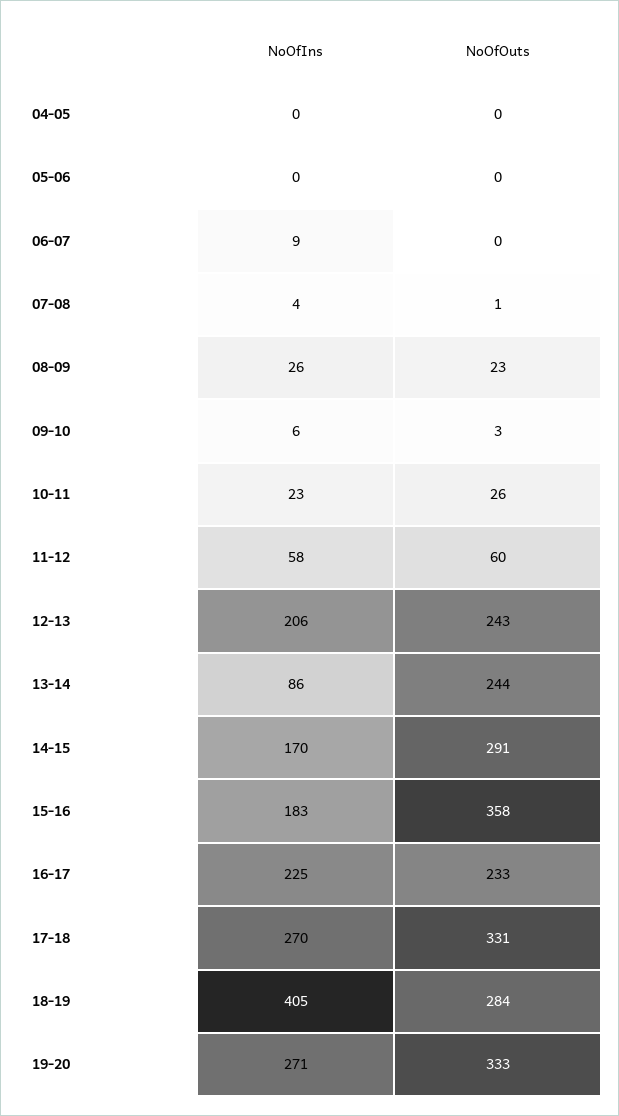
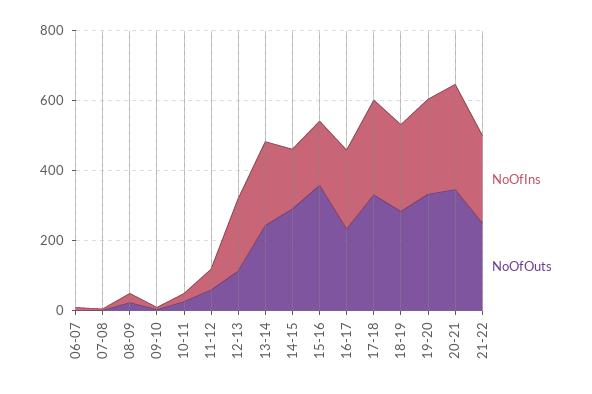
NoOfIns, 04-05: 0 -> none
NoOfOuts, 04-05: 0 -> none
NoOfIns, 05-06: 0 -> none
NoOfOuts, 05-06: 0 -> none
NoOfOuts, 12-13: 243 -> 100
NoOfIns, 13-14: 86 -> 250
NoOfIns, 18-19: 405 -> 250
NoOfIns, 20-21: none -> 300
NoOfOuts, 20-21: none -> 350
NoOfIns, 21-22: none -> 250
NoOfOuts, 21-22: none -> 250

